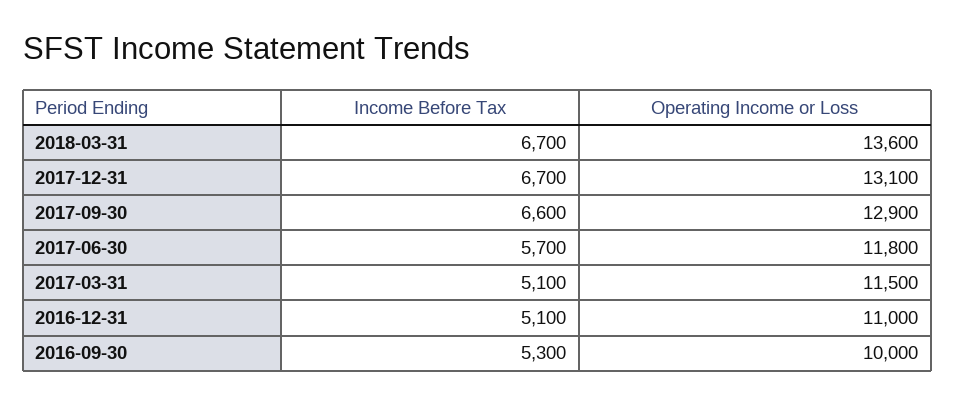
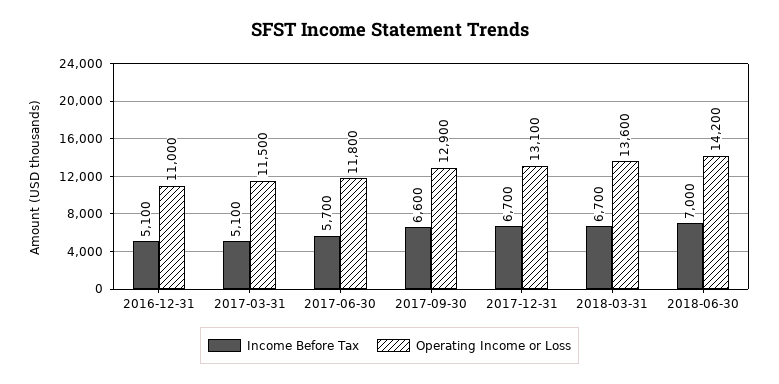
Income Before Tax, 2016-09-30: 5300 -> none
Operating Income or Loss, 2016-09-30: 10000 -> none
Income Before Tax, 2018-06-30: none -> 7000
Operating Income or Loss, 2018-06-30: none -> 14200

